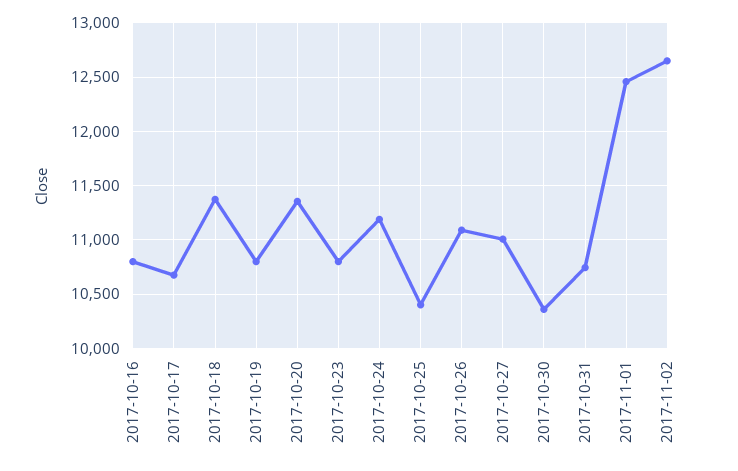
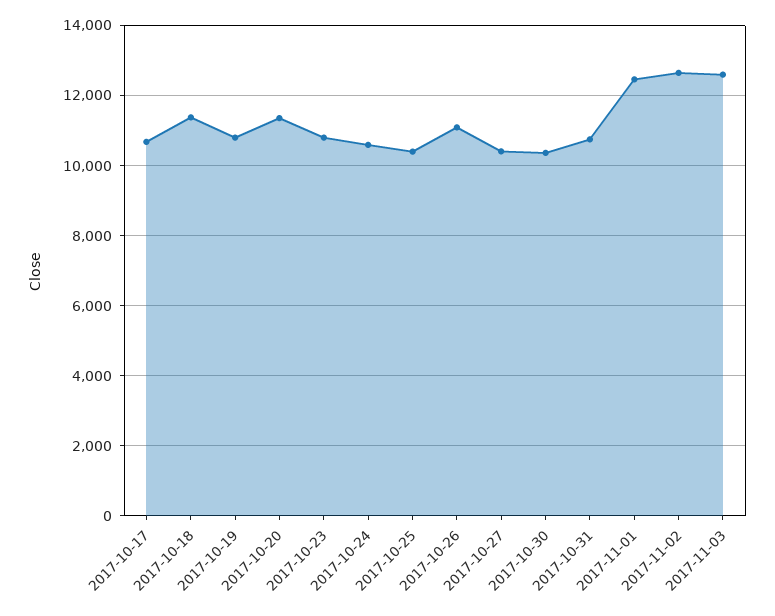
2017-10-16: 10800 -> none
2017-10-24: 11200 -> 10600
2017-10-27: 11000 -> 10400
2017-11-03: none -> 12600

